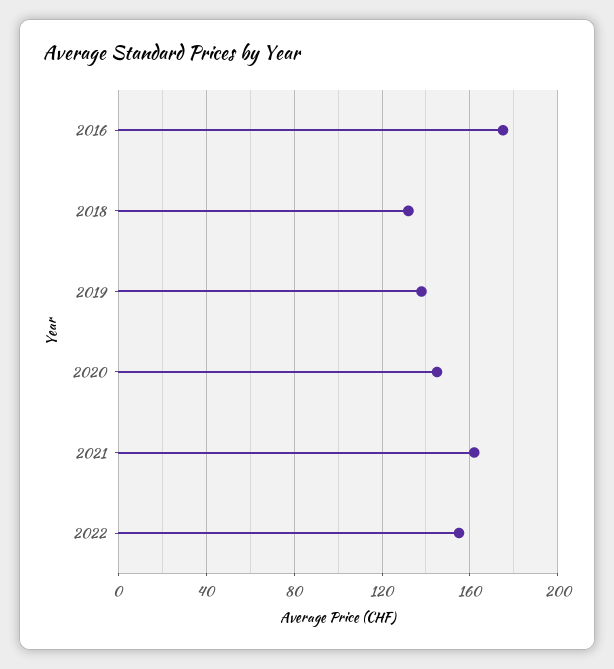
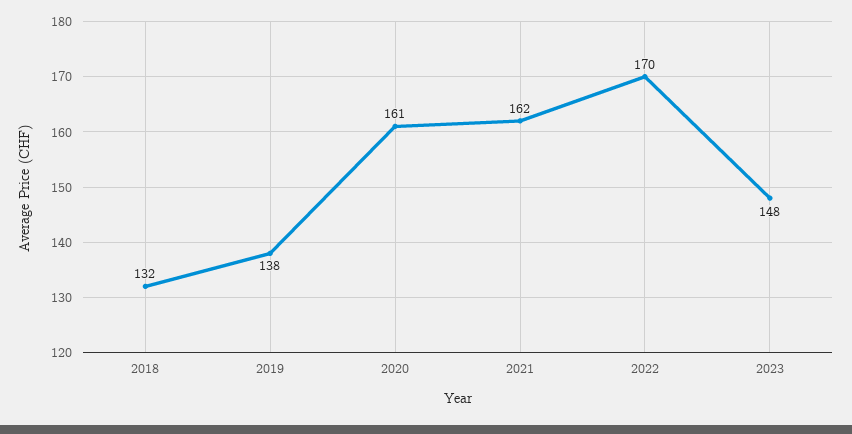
2016: 175 -> none
2020: 145 -> 161
2022: 155 -> 170
2023: none -> 148

